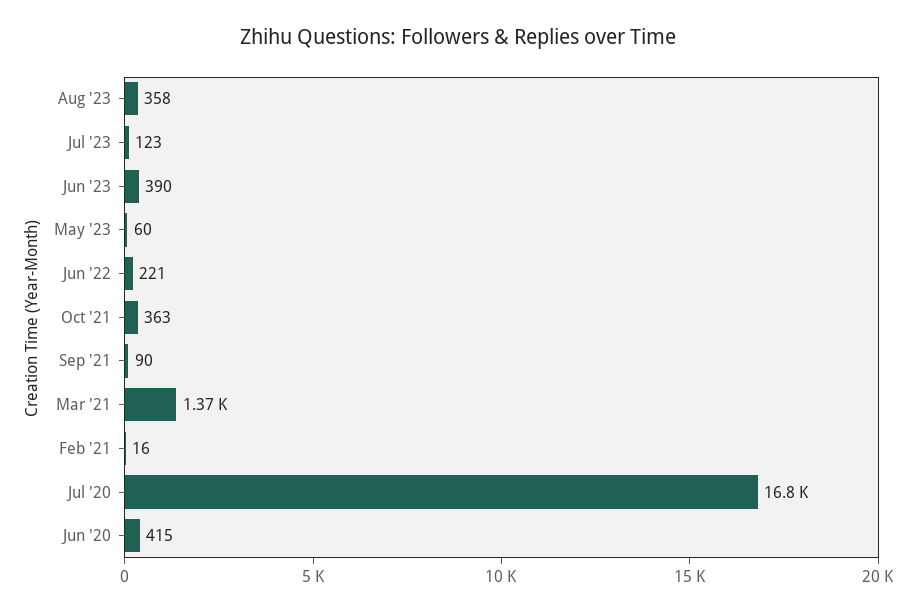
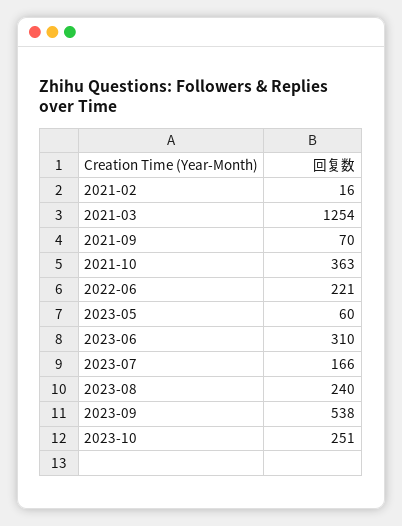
Aug '23: 358 -> 240
Jul '23: 123 -> 166
Jun '23: 390 -> 310
Sep '21: 90 -> 70
Mar '21: 1370 -> 1254
Jul '20: 16800 -> none
Jun '20: 415 -> none
2023-09: none -> 538
2023-10: none -> 251

